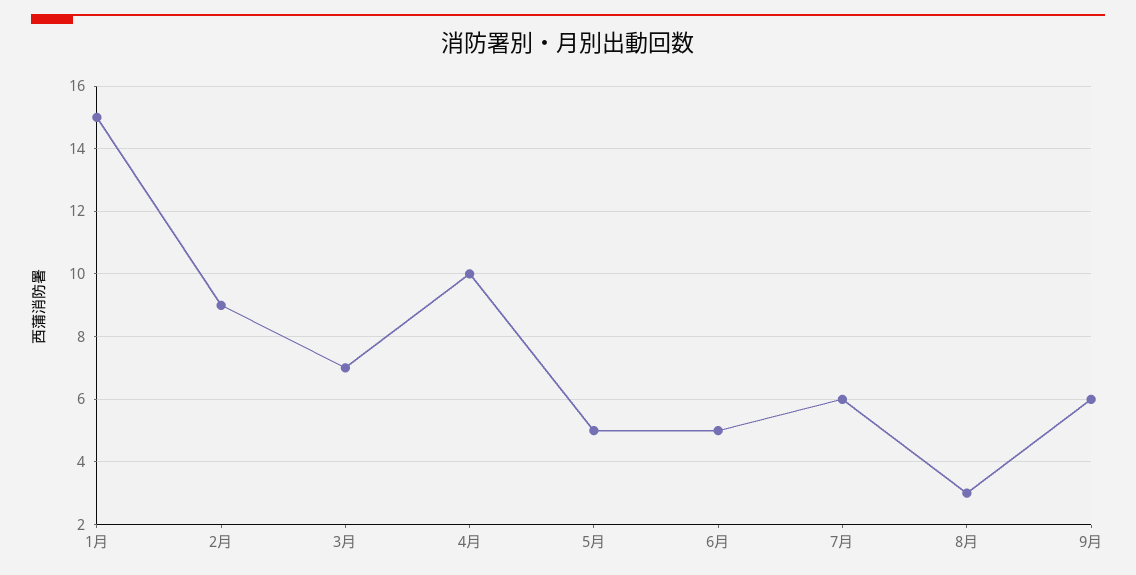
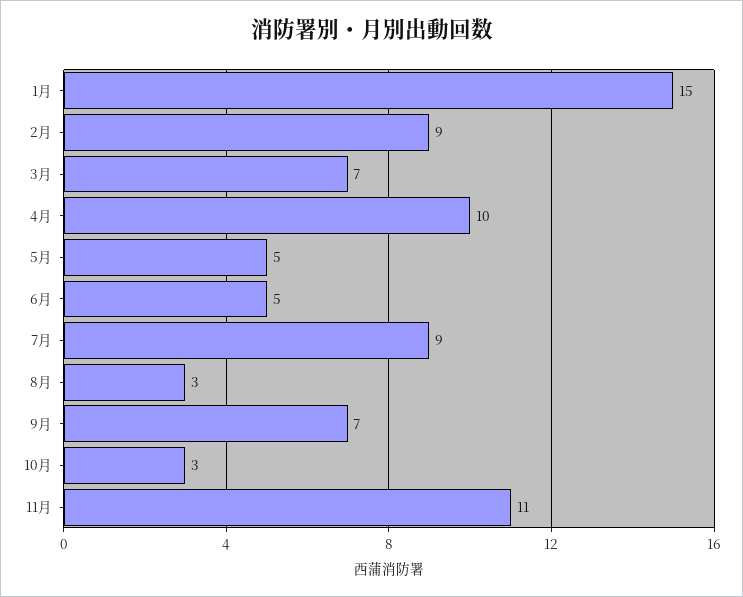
7月: 6 -> 9
9月: 6 -> 7
10月: none -> 3
11月: none -> 11

